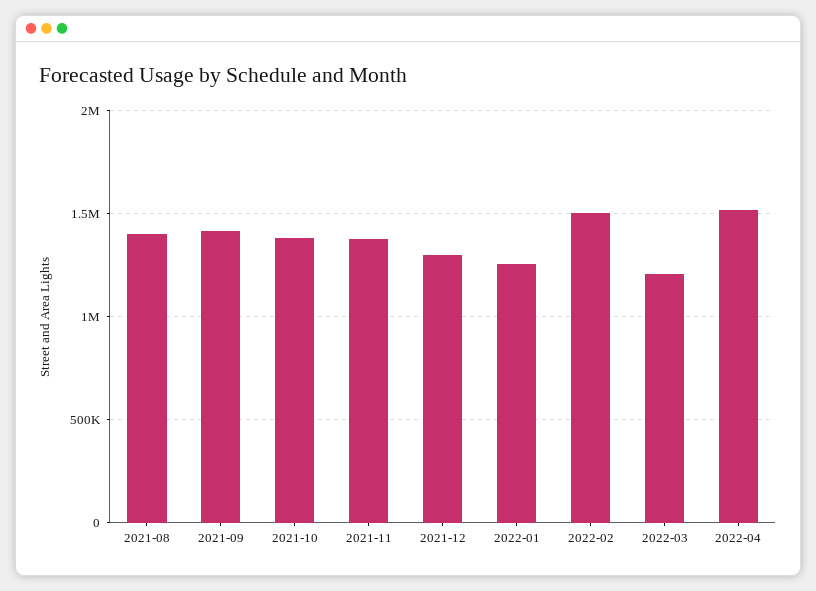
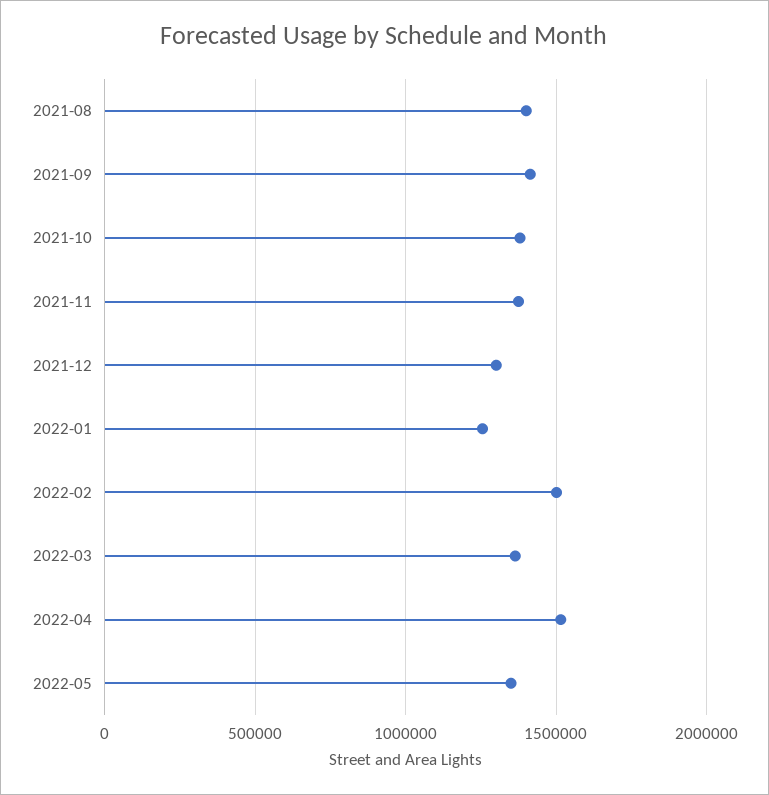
2022-03: 1200000 -> 1350000
2022-05: none -> 1350000

